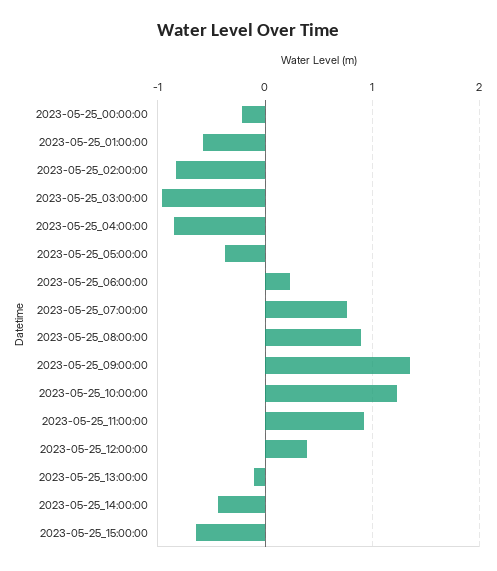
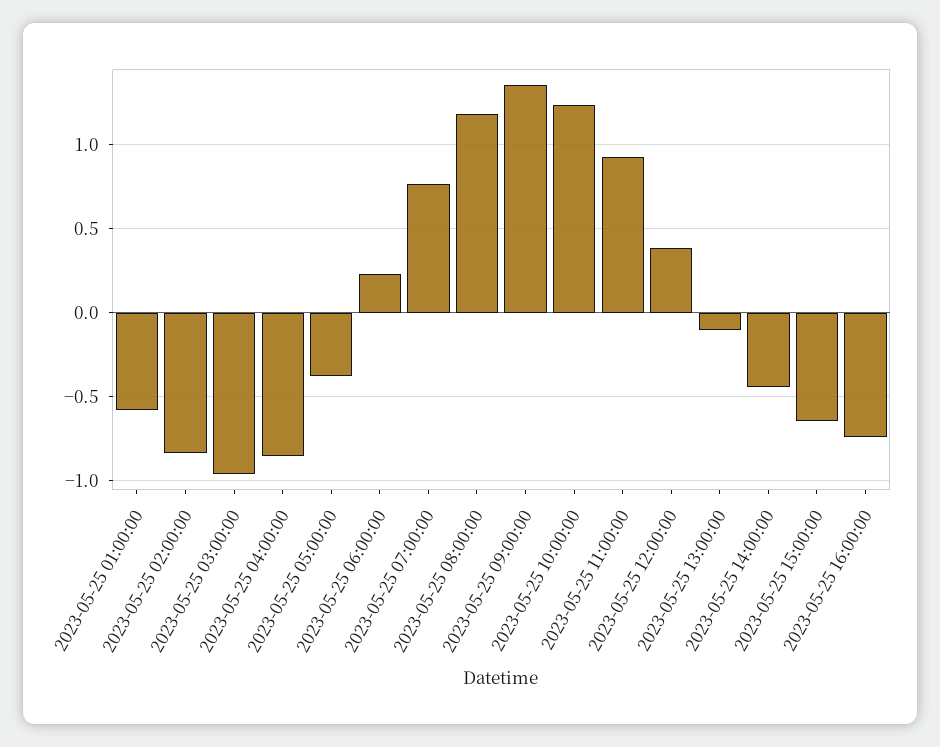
2023-05-25_00:00:00: -0.2 -> none
2023-05-25_08:00:00: 0.9 -> 1.2
2023-05-25 16:00:00: none -> -0.75

